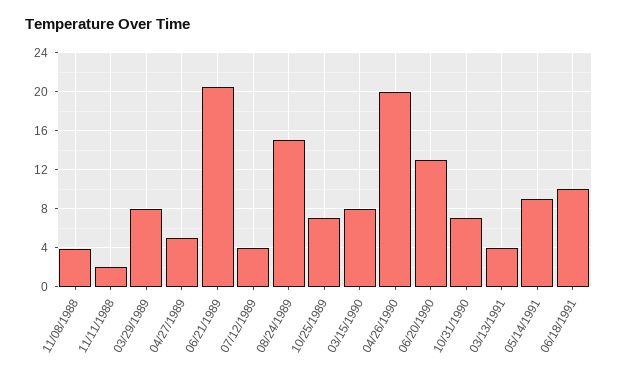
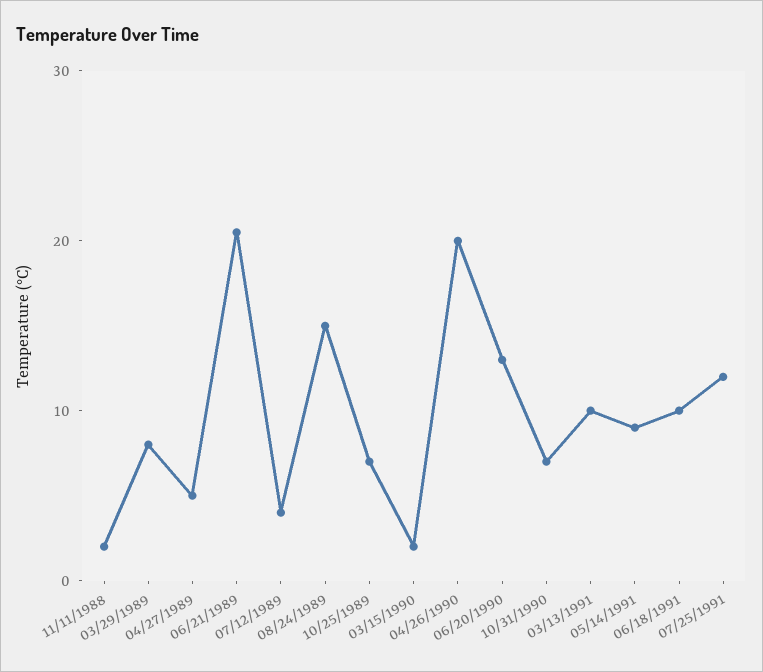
11/08/1988: 4 -> none
03/15/1990: 8 -> 2
03/13/1991: 4 -> 10
07/25/1991: none -> 12

